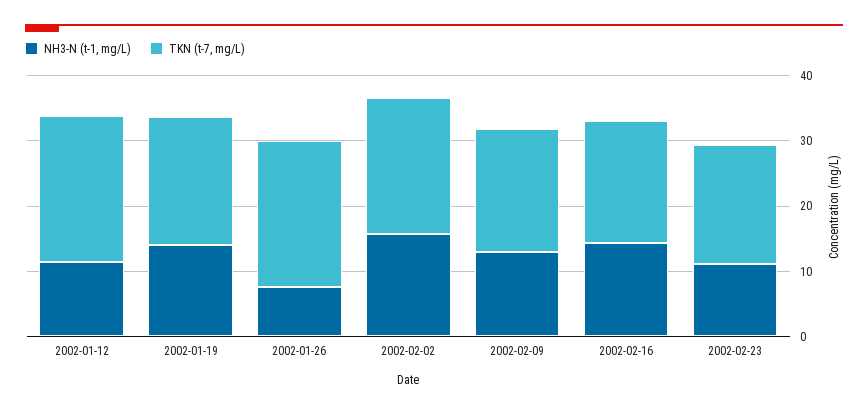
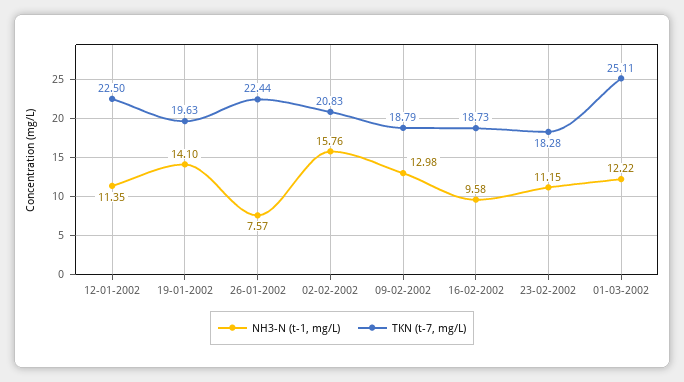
NH3-N (t-1, mg/L), 2002-02-16: 14 -> 9.58
NH3-N (t-1, mg/L), 01-03-2002: none -> 12.22
TKN (t-7, mg/L), 01-03-2002: none -> 25.11

